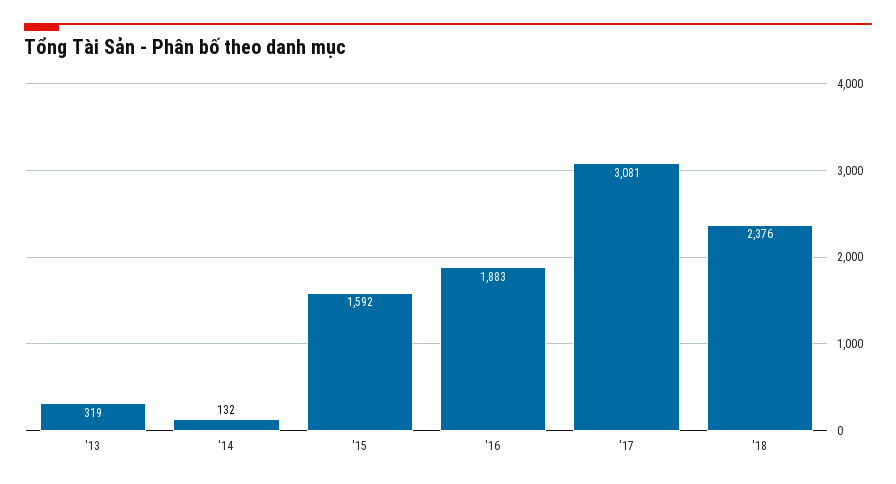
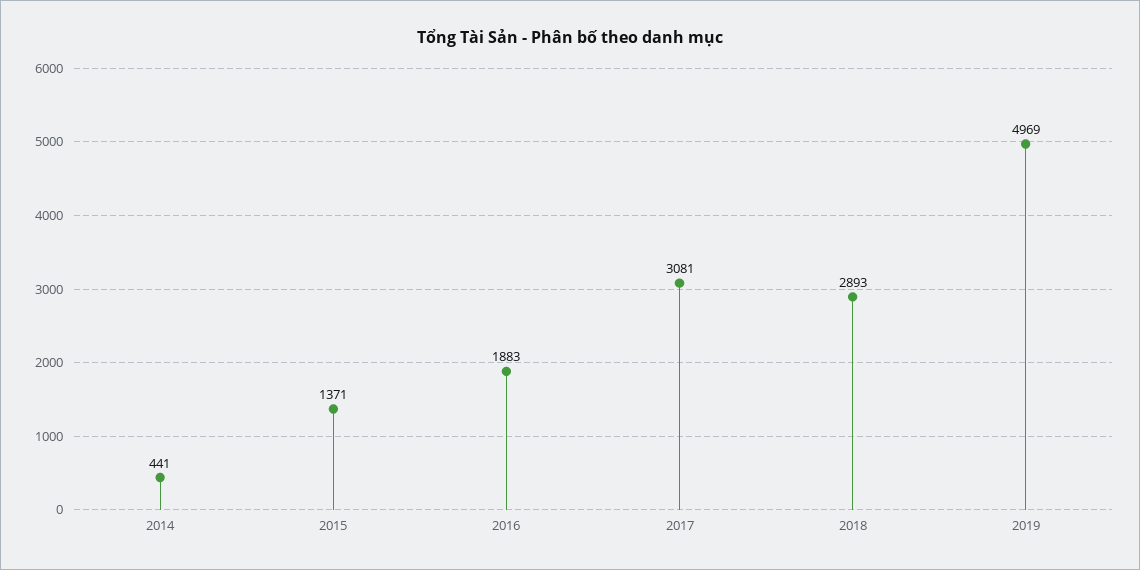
'13: 319 -> none
'14: 132 -> 441
'15: 1592 -> 1371
'18: 2376 -> 2893
2019: none -> 4969

